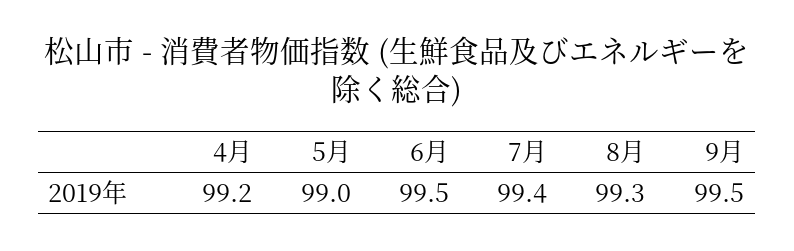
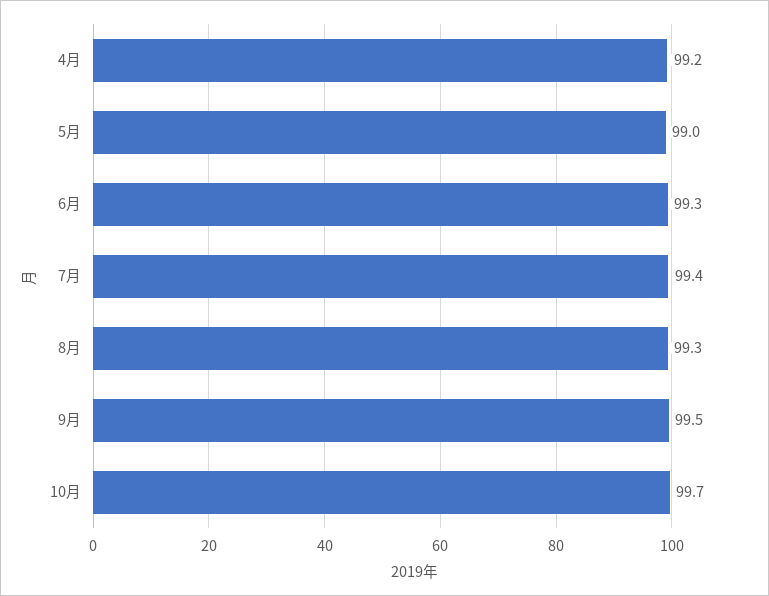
6月: 99.5 -> 99.3
10月: none -> 99.7

